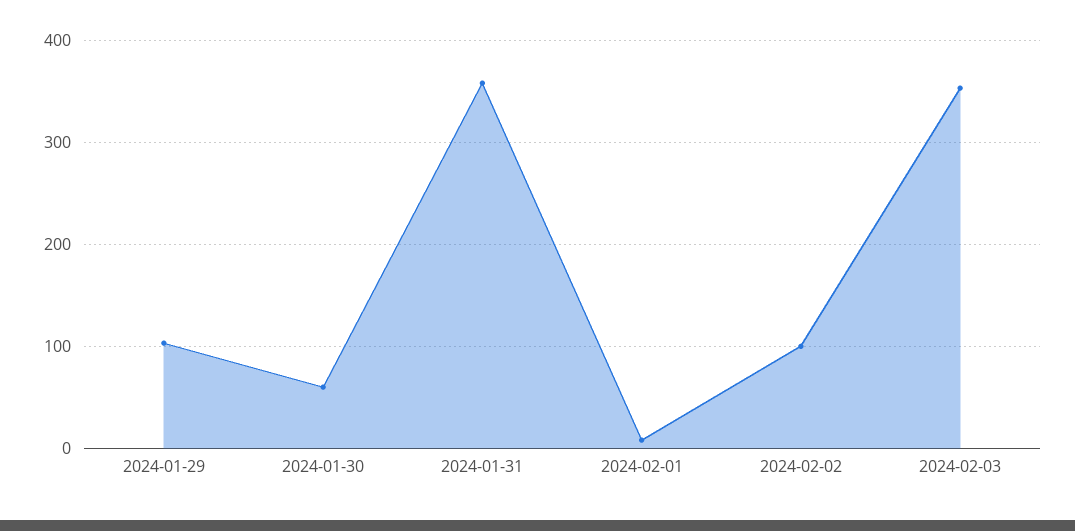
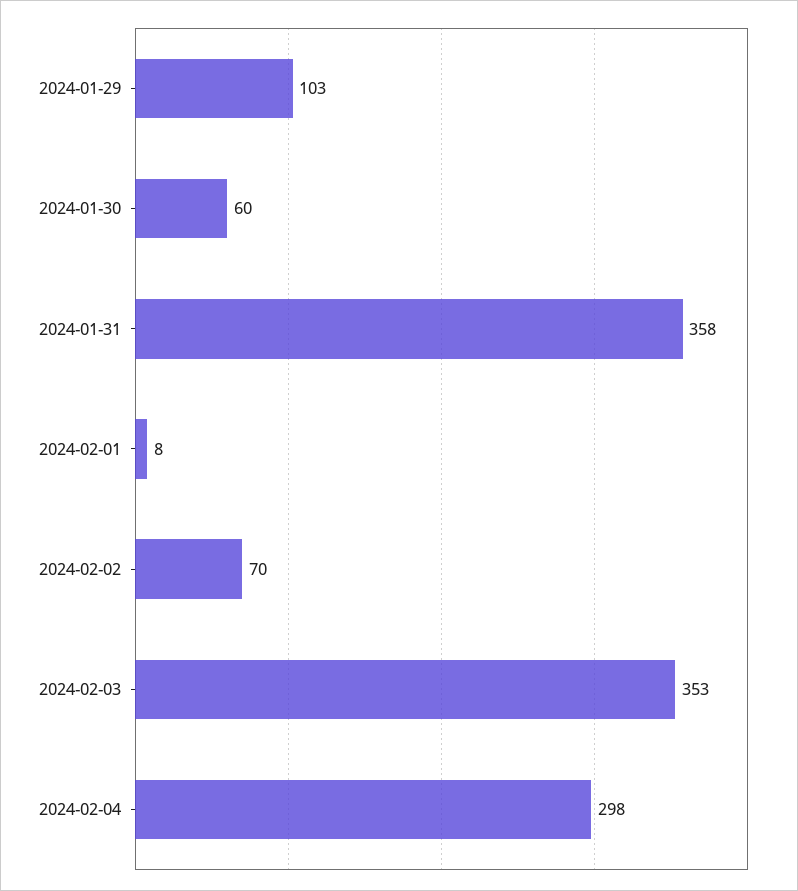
2024-02-02: 100 -> 70
2024-02-04: none -> 298

